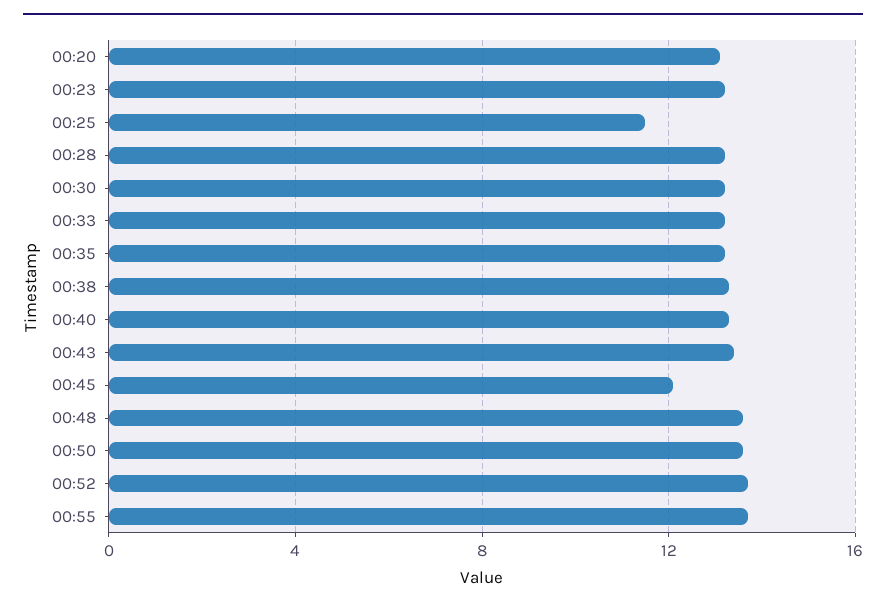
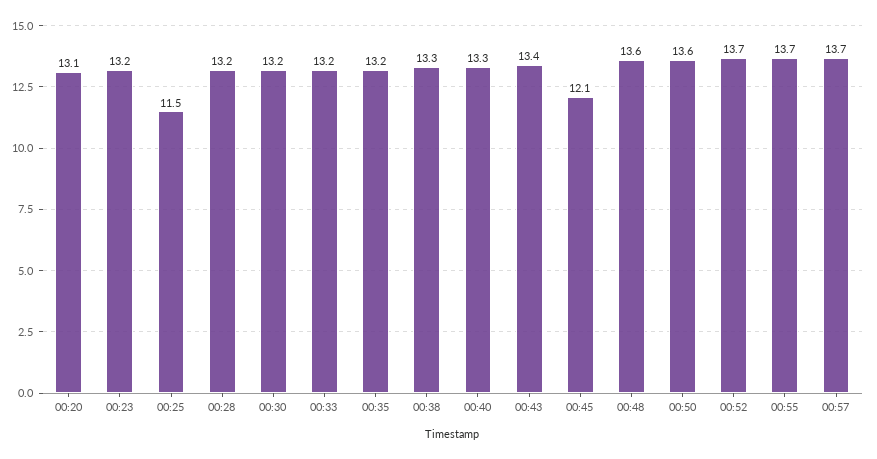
00:57: none -> 13.7

